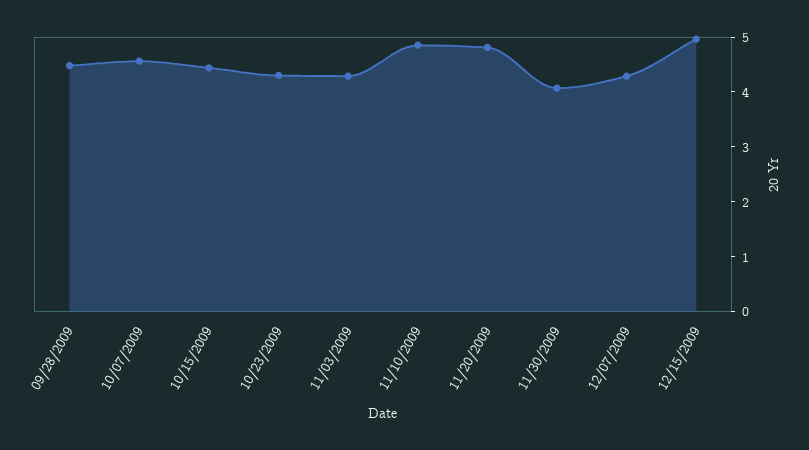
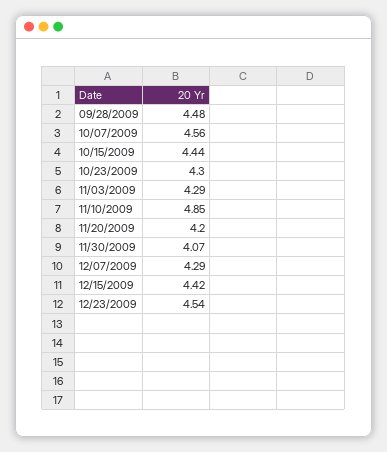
11/20/2009: 4.8 -> 4.2
12/15/2009: 5 -> 4.42
12/23/2009: none -> 4.54

